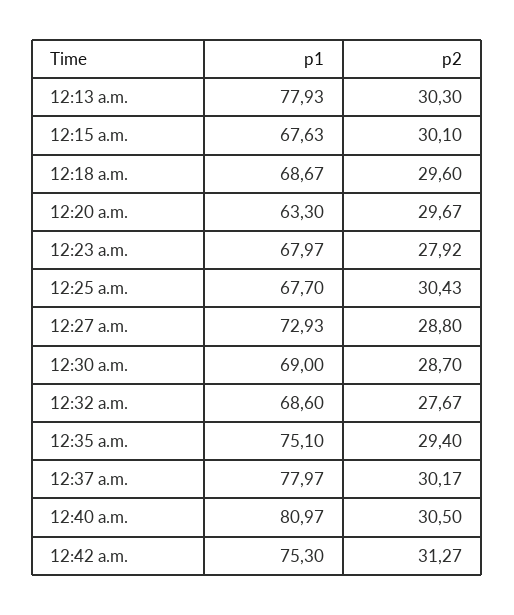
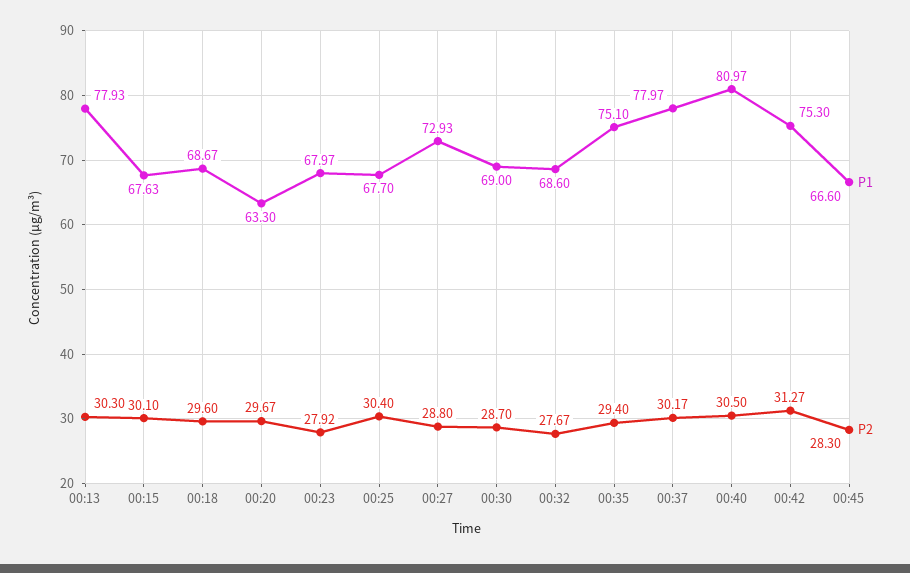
p2, 12:25 a.m.: 30.43 -> 30.4
p1, 00:45: none -> 66.6
p2, 00:45: none -> 28.3

